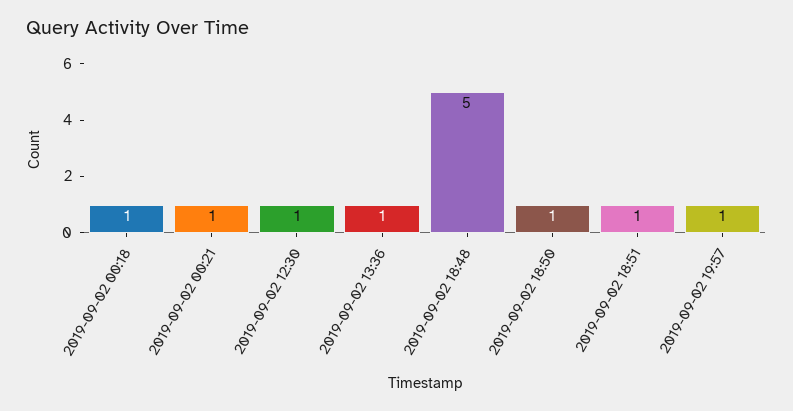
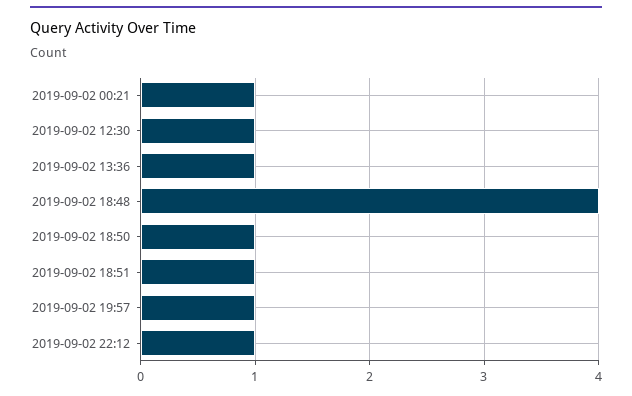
2019-09-02 00:18: 1 -> none
2019-09-02 18:48: 5 -> 4
2019-09-02 22:12: none -> 1

